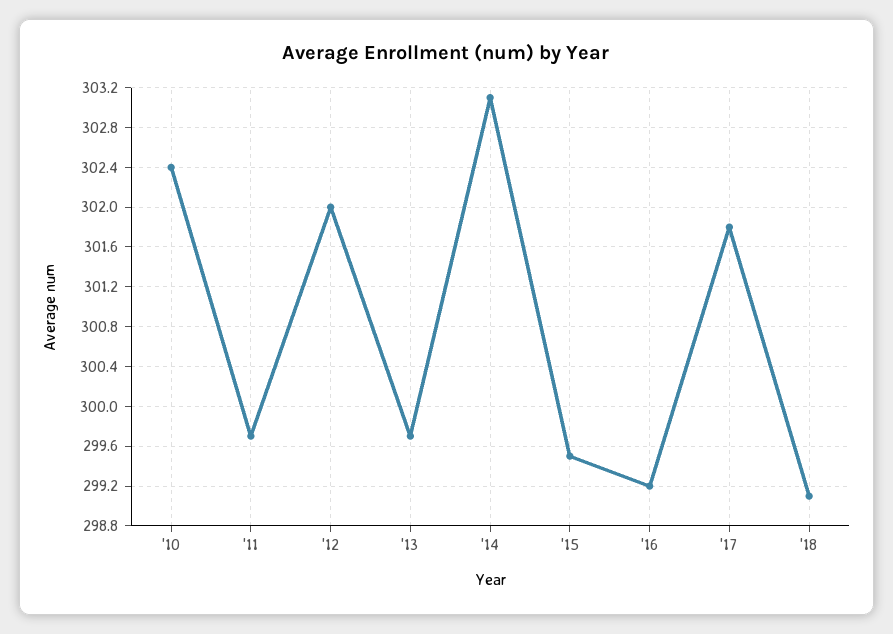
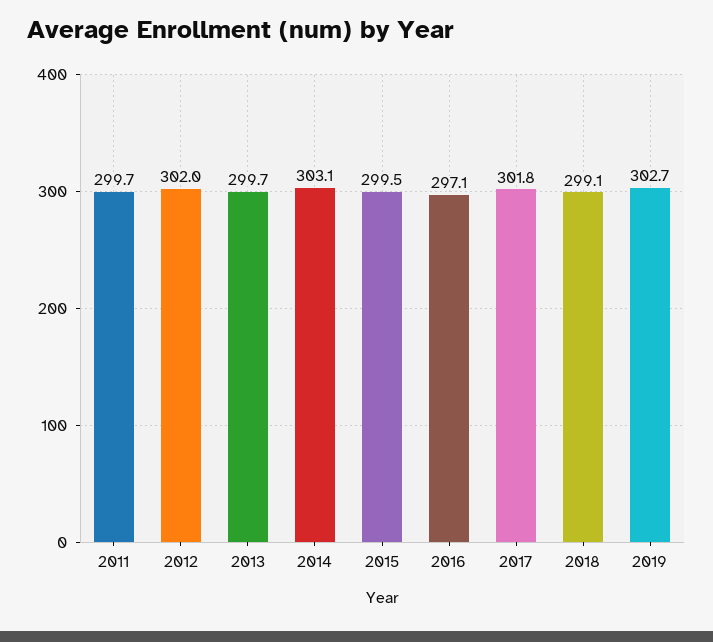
'10: 302.4 -> none
'16: 299.2 -> 297.1
2019: none -> 302.7

